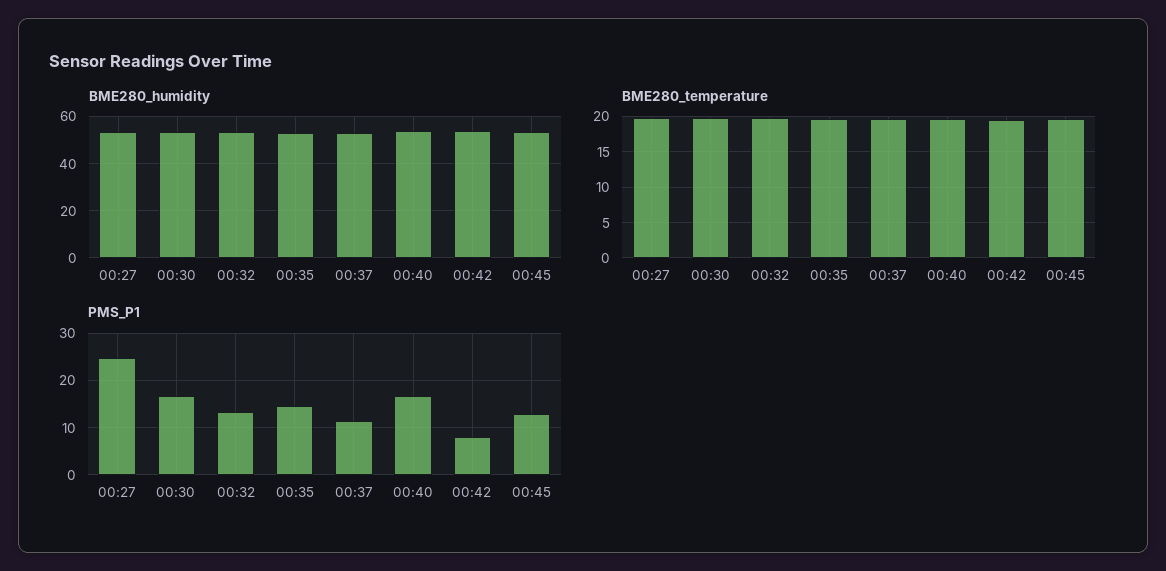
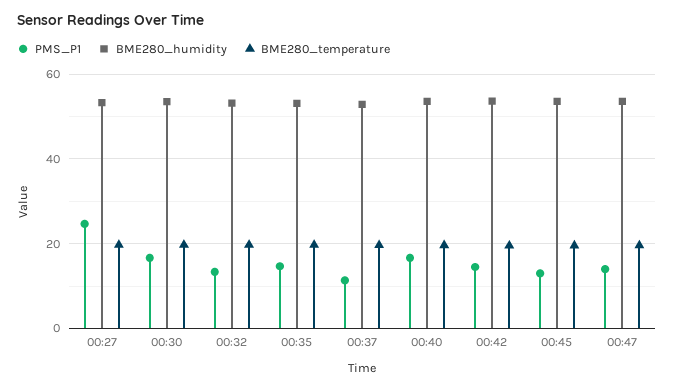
PMS_P1, 00:42: 8 -> 14
PMS_P1, 00:47: none -> 14
BME280_humidity, 00:47: none -> 54
BME280_temperature, 00:47: none -> 20

